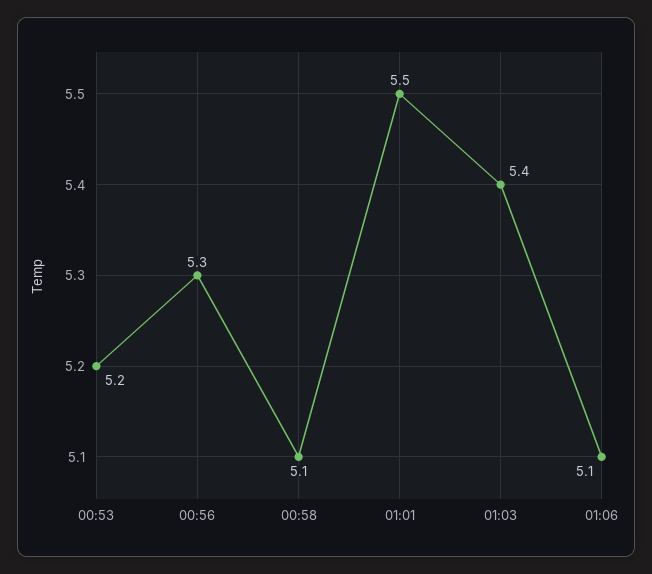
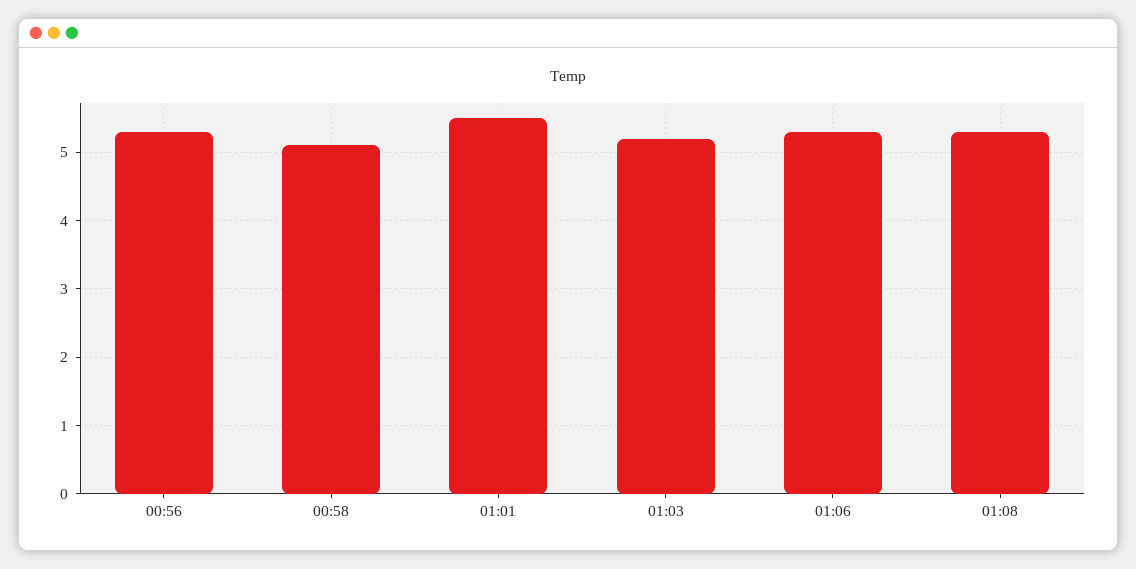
00:53: 5.2 -> none
01:03: 5.4 -> 5.2
01:06: 5.1 -> 5.3
01:08: none -> 5.3

